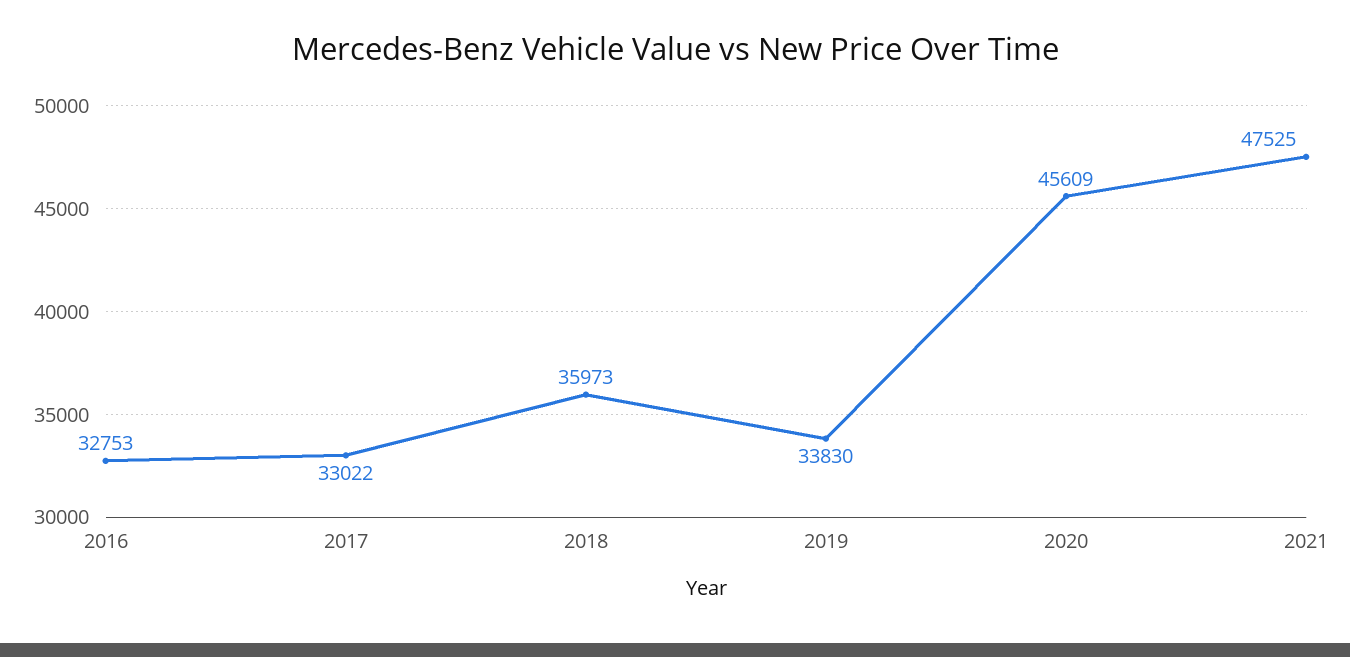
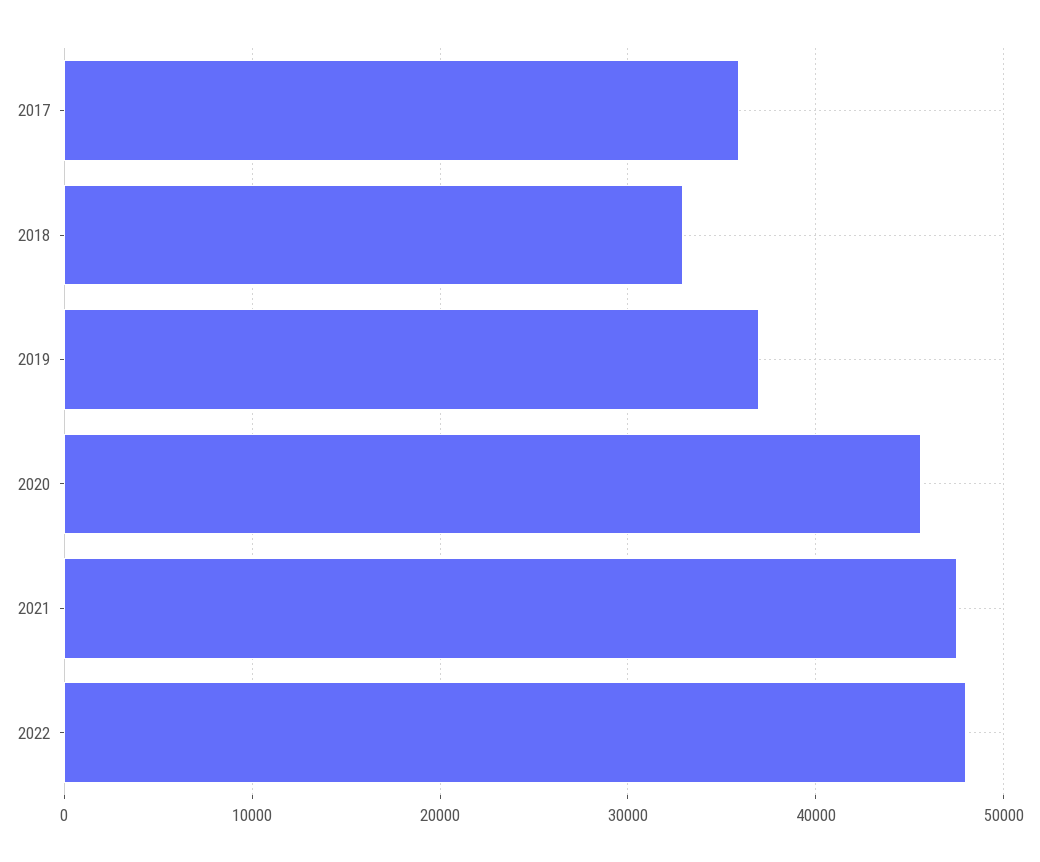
2016: 32753 -> none
2017: 33022 -> 36000
2018: 35973 -> 33000
2019: 33830 -> 37000
2022: none -> 48000

